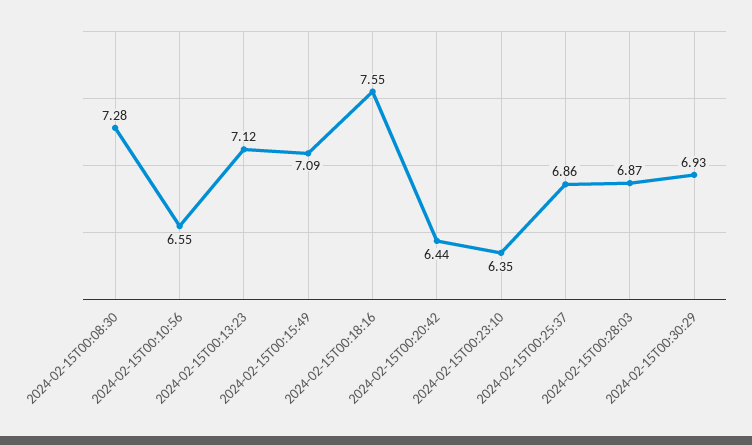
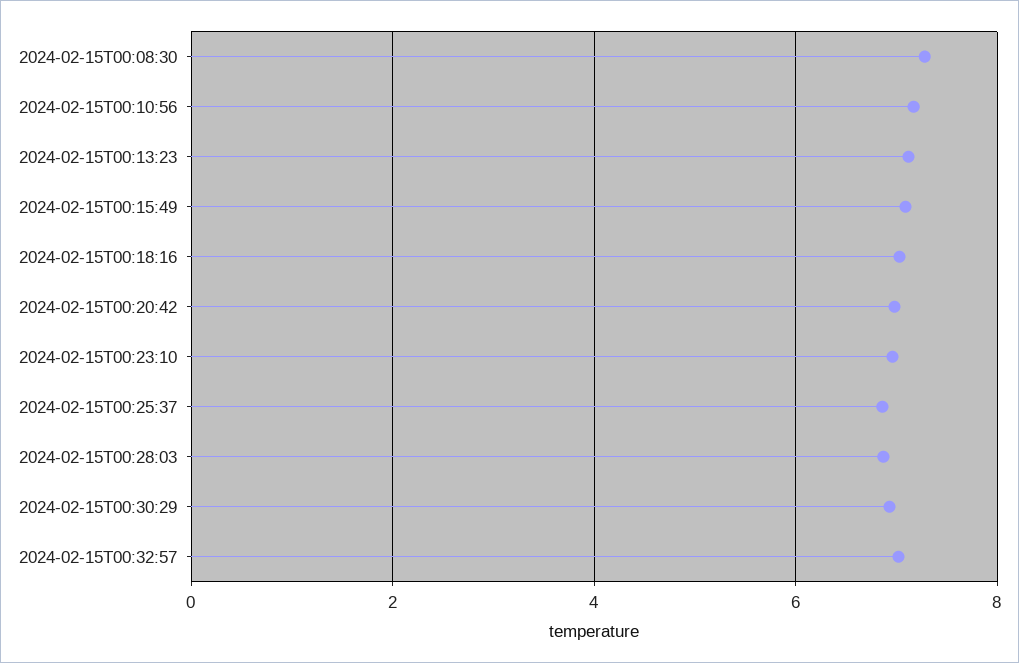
2024-02-15T00:10:56: 6.55 -> 7.2
2024-02-15T00:18:16: 7.55 -> 7
2024-02-15T00:20:42: 6.44 -> 7
2024-02-15T00:23:10: 6.35 -> 7
2024-02-15T00:32:57: none -> 7

